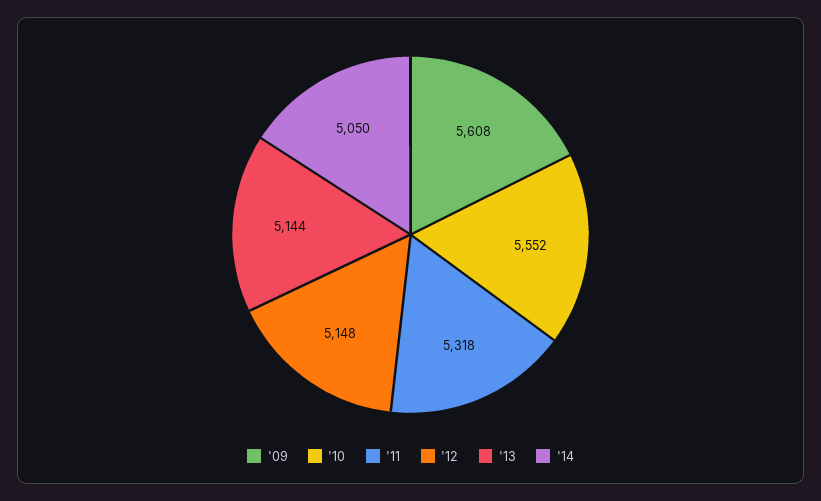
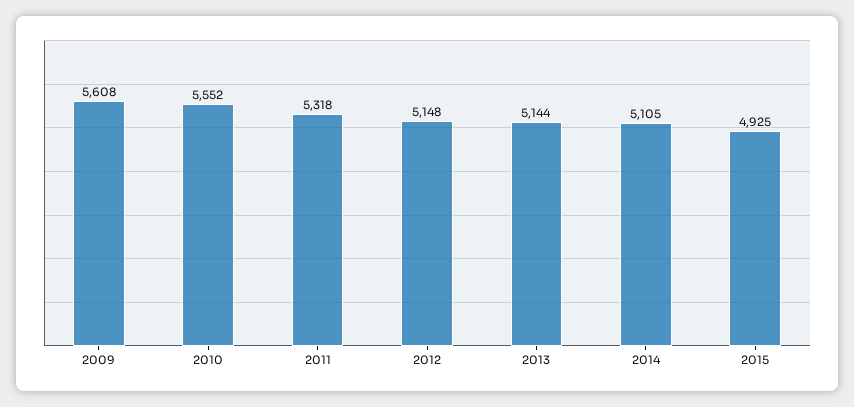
'14: 5050 -> 5105
2015: none -> 4925

